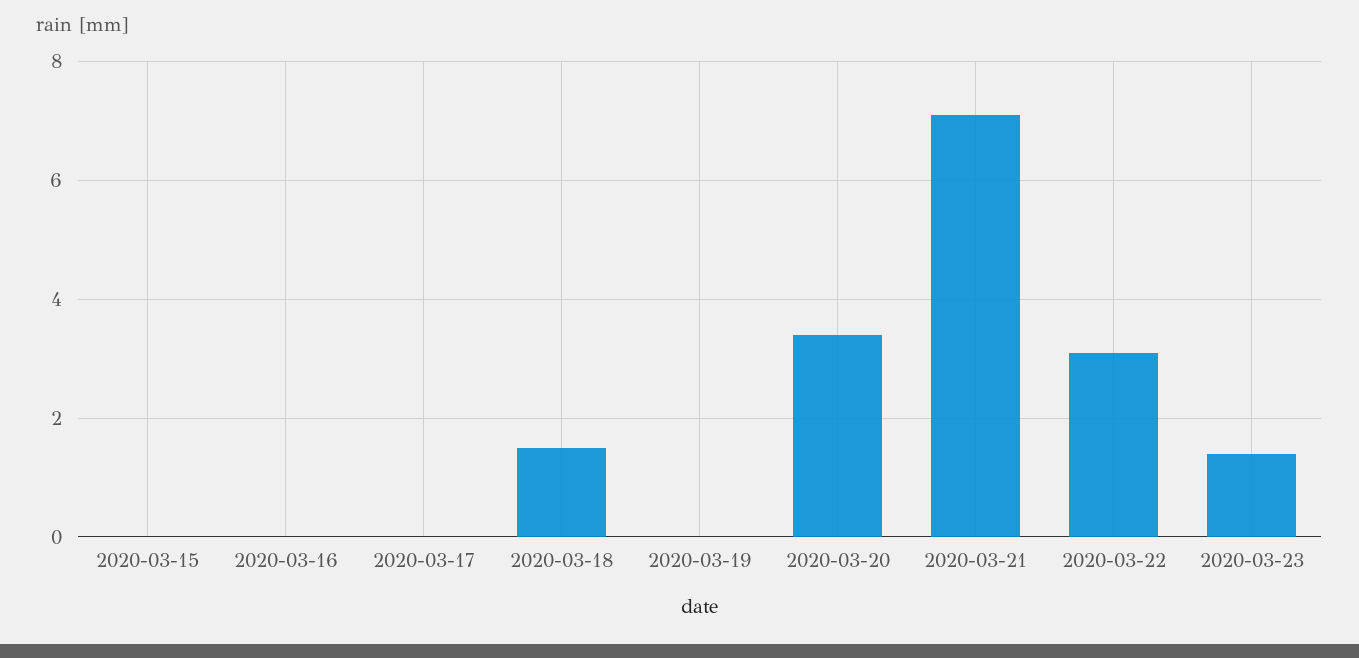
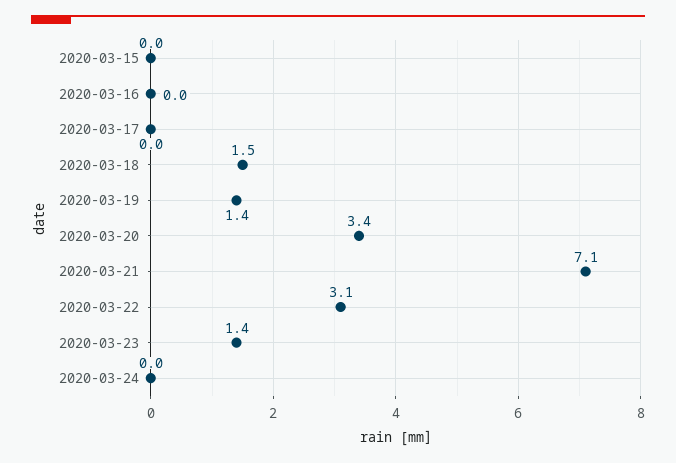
2020-03-19: 0 -> 1.4
2020-03-24: none -> 0

